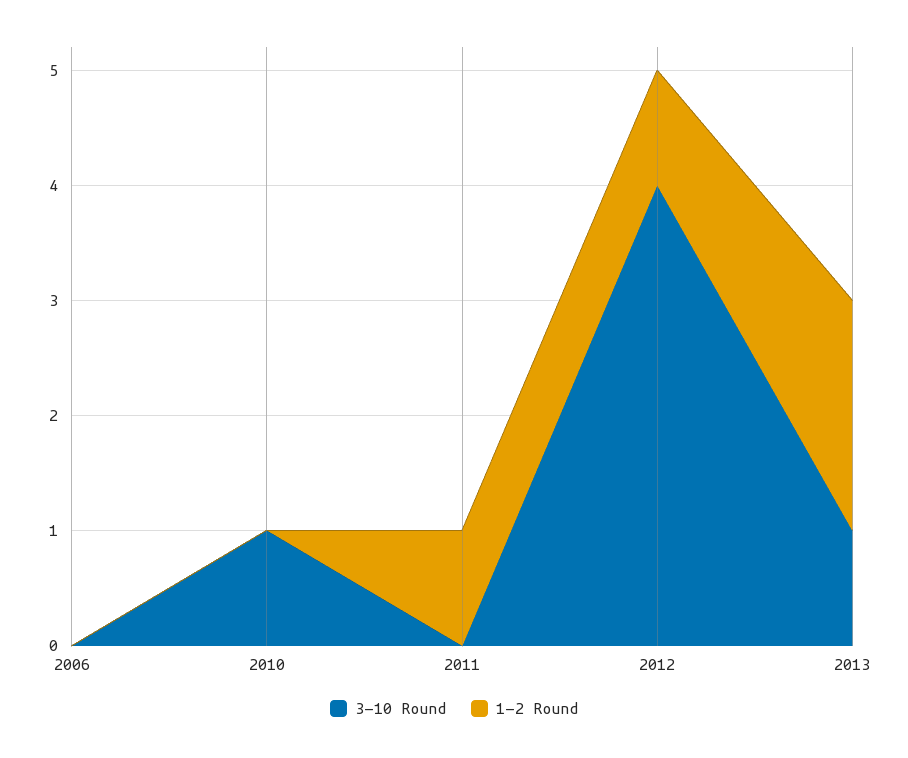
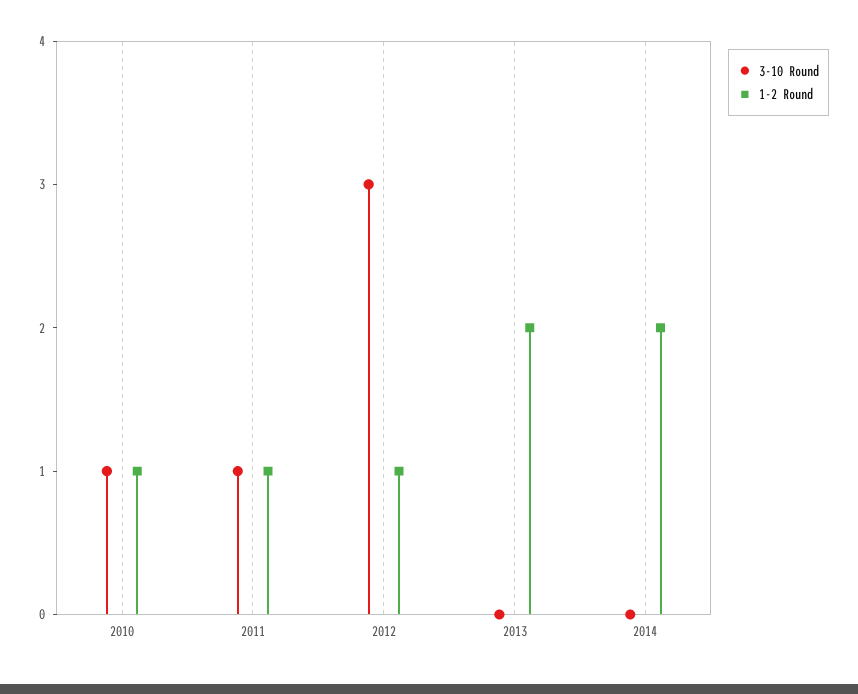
3-10 Round, 2006: 0 -> none
1-2 Round, 2006: 0 -> none
1-2 Round, 2010: 0 -> 1
3-10 Round, 2011: 0 -> 1
3-10 Round, 2012: 4 -> 3
3-10 Round, 2013: 1 -> 0
3-10 Round, 2014: none -> 0
1-2 Round, 2014: none -> 2

